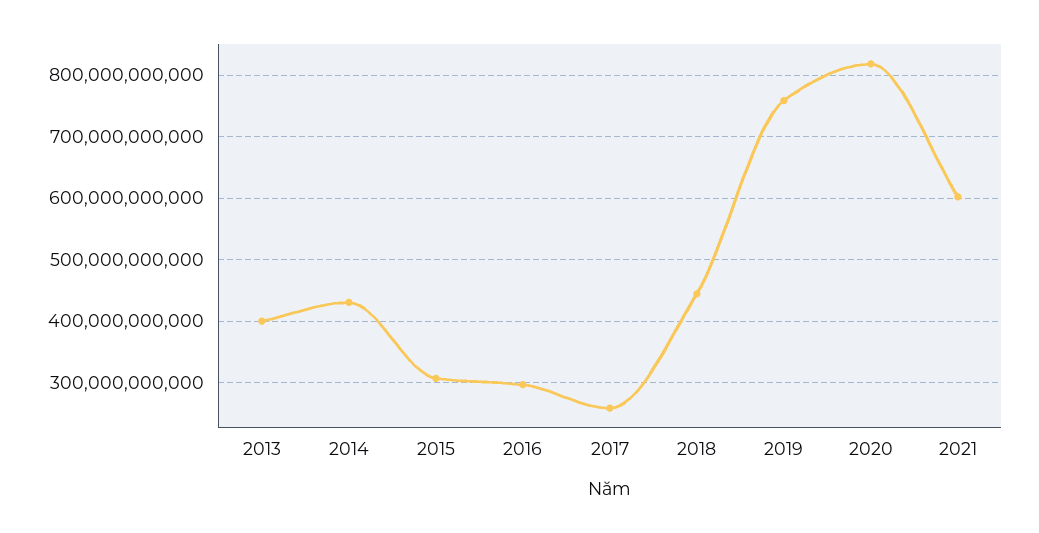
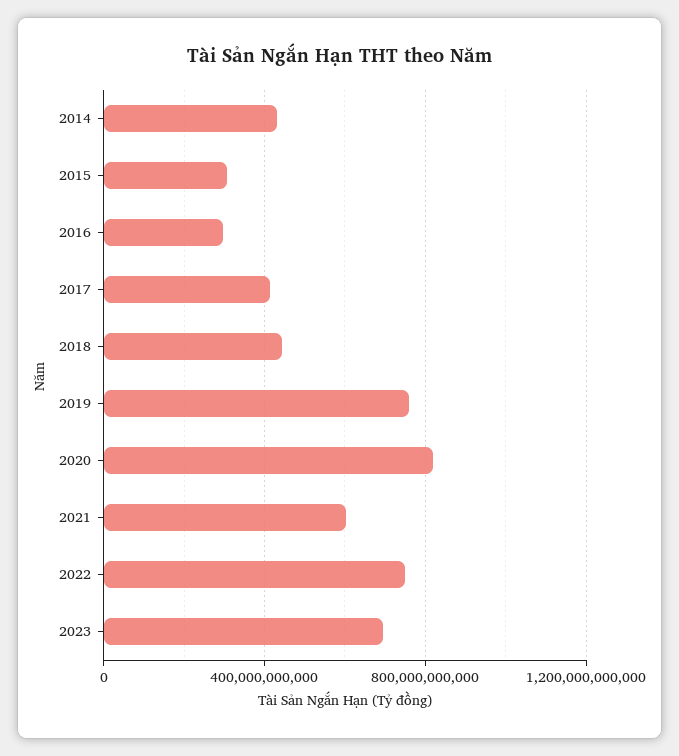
2013: 400000000000 -> none
2017: 260000000000 -> 400000000000
2022: none -> 750000000000
2023: none -> 700000000000

